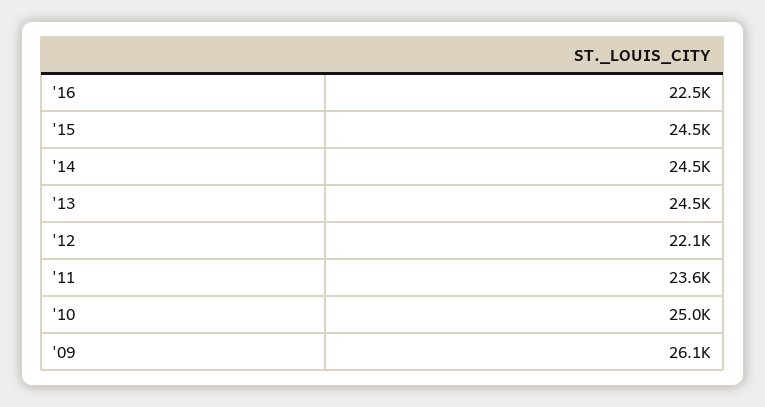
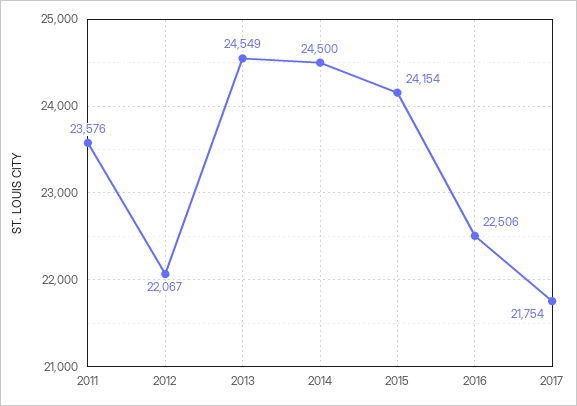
'15: 24500 -> 24154
'10: 25000 -> none
'09: 26100 -> none
2017: none -> 21754

